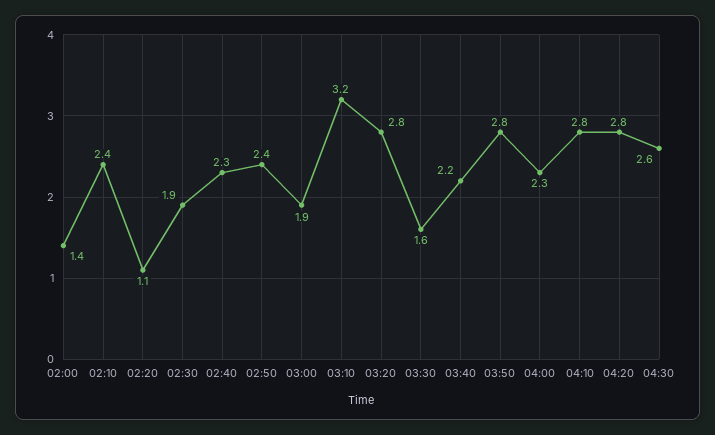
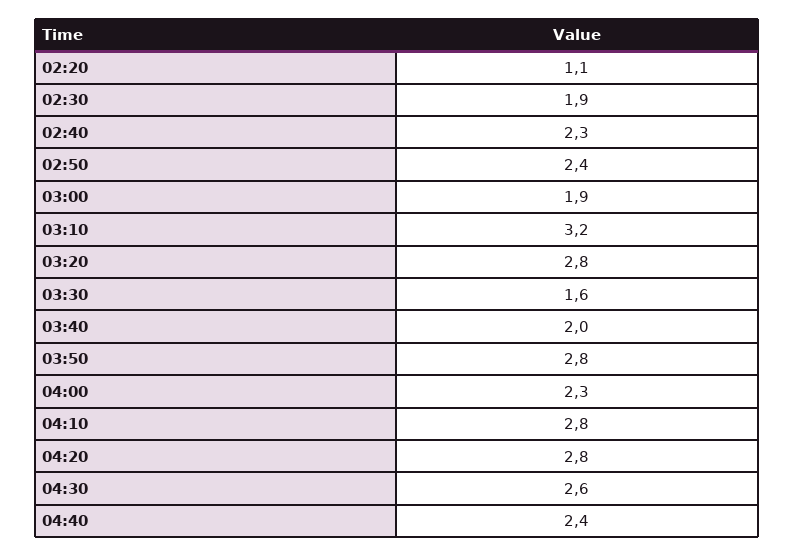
02:00: 1.4 -> none
02:10: 2.4 -> none
03:40: 2.2 -> 2
04:40: none -> 2.4

